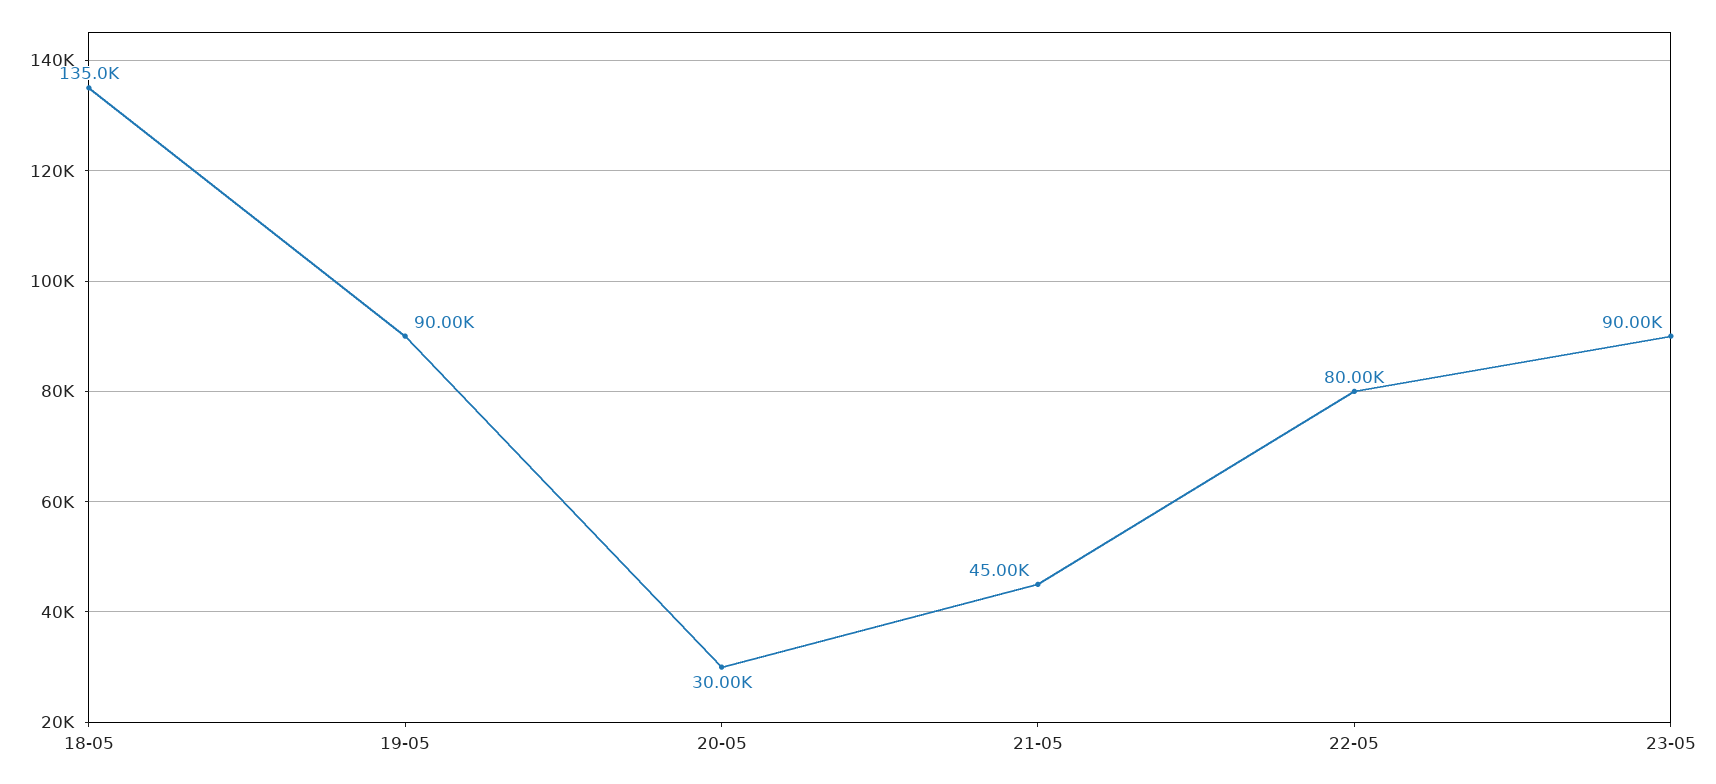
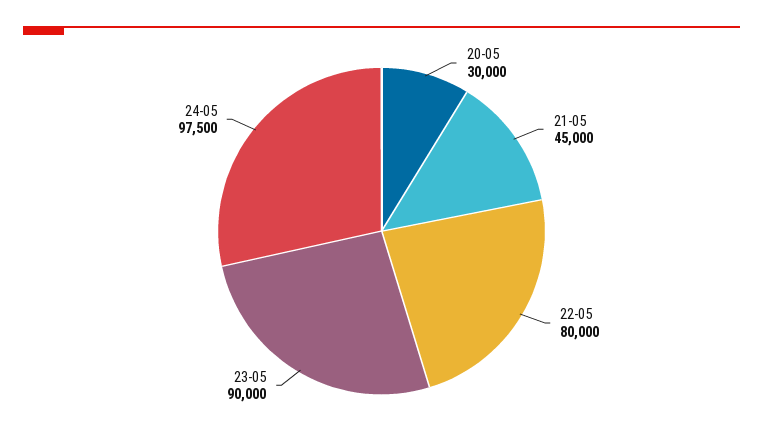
18-05: 135000 -> none
19-05: 90000 -> none
24-05: none -> 97500

